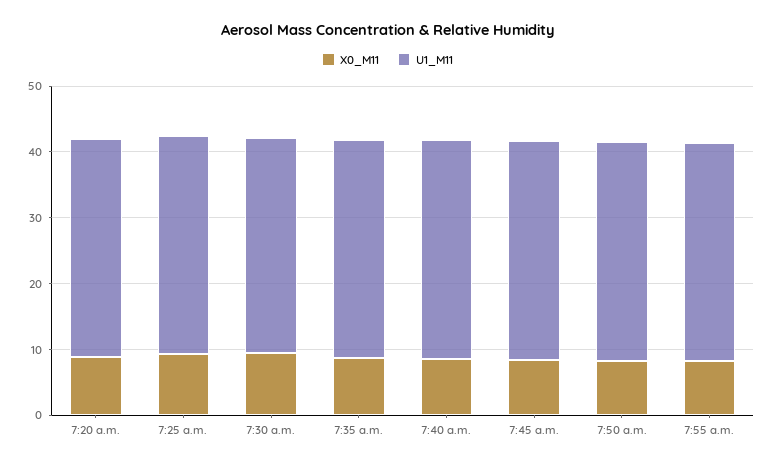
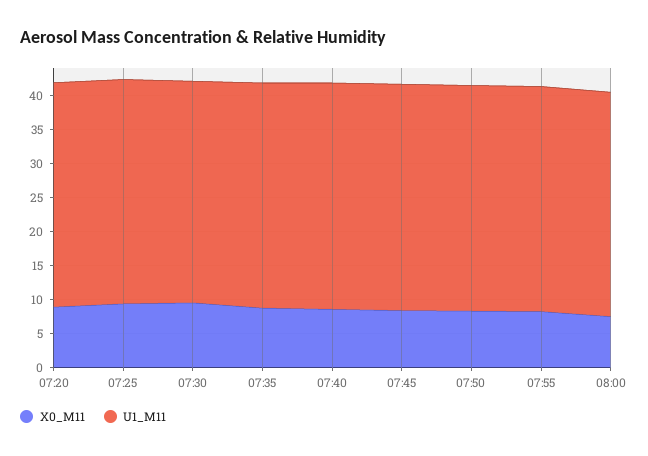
X0_M11, 08:00: none -> 7.5
U1_M11, 08:00: none -> 32.5

